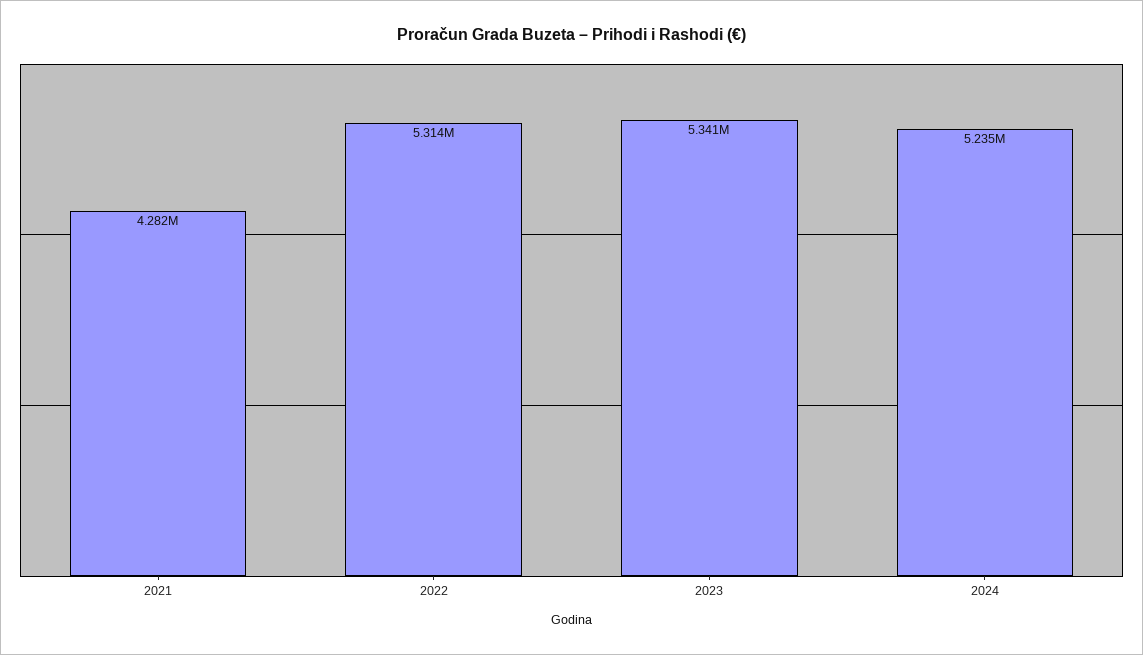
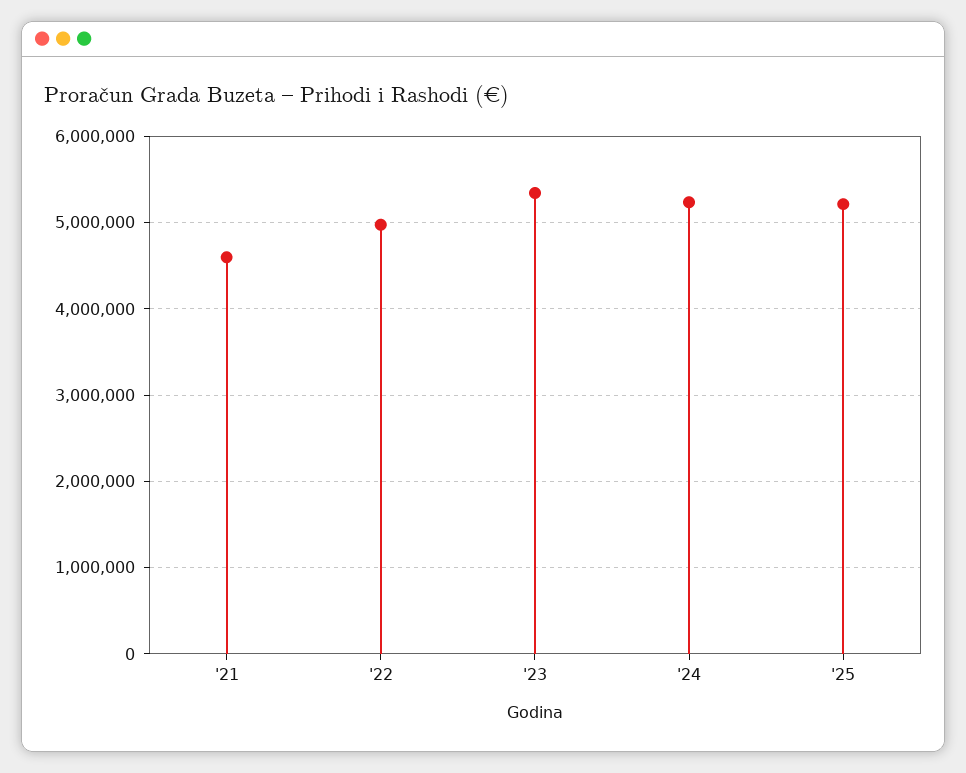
2021: 4282000 -> 4600000
2022: 5314000 -> 5000000
'25: none -> 5200000

